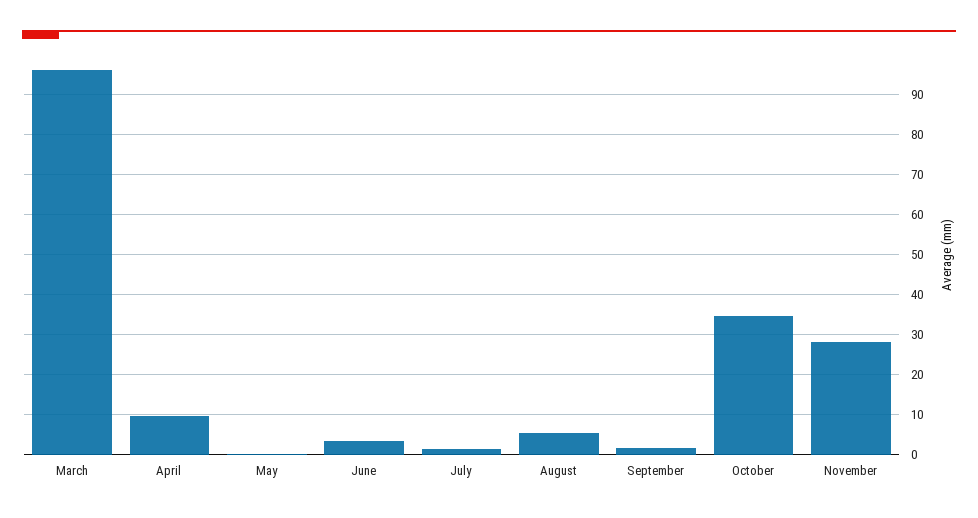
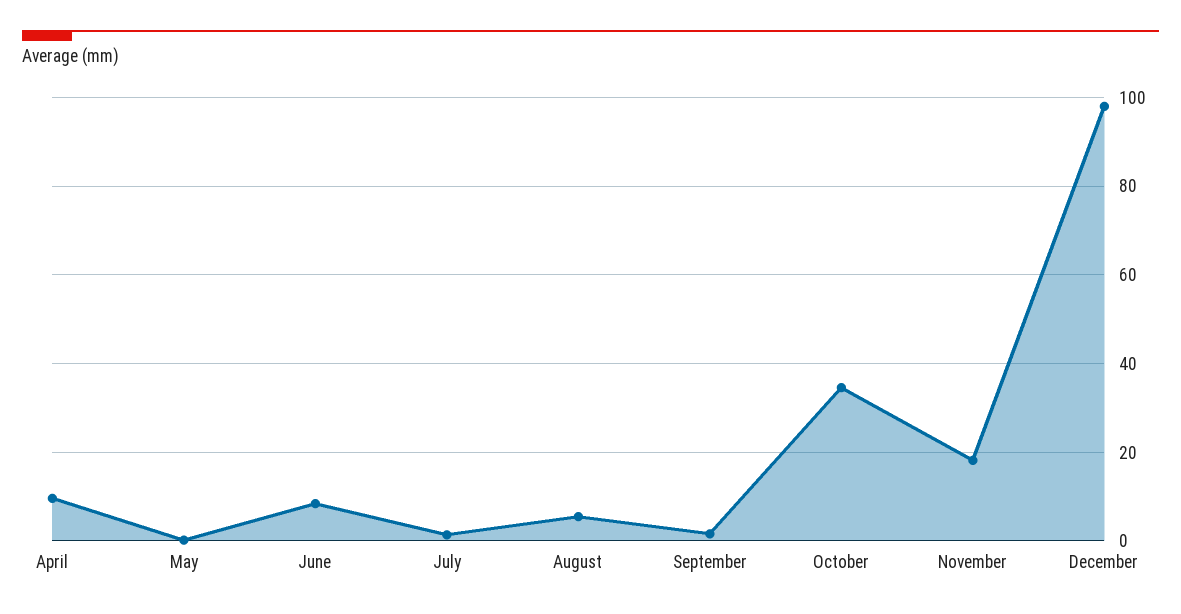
March: 96 -> none
June: 4 -> 8
November: 28 -> 18
December: none -> 98

